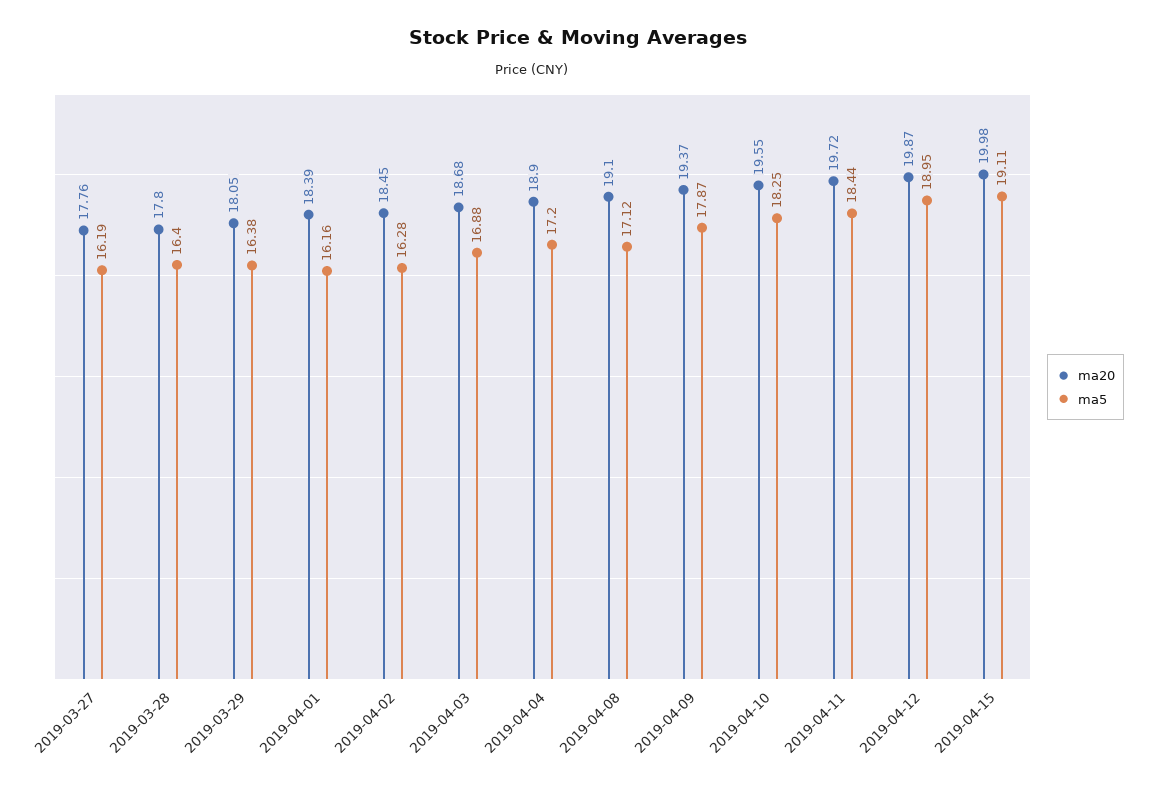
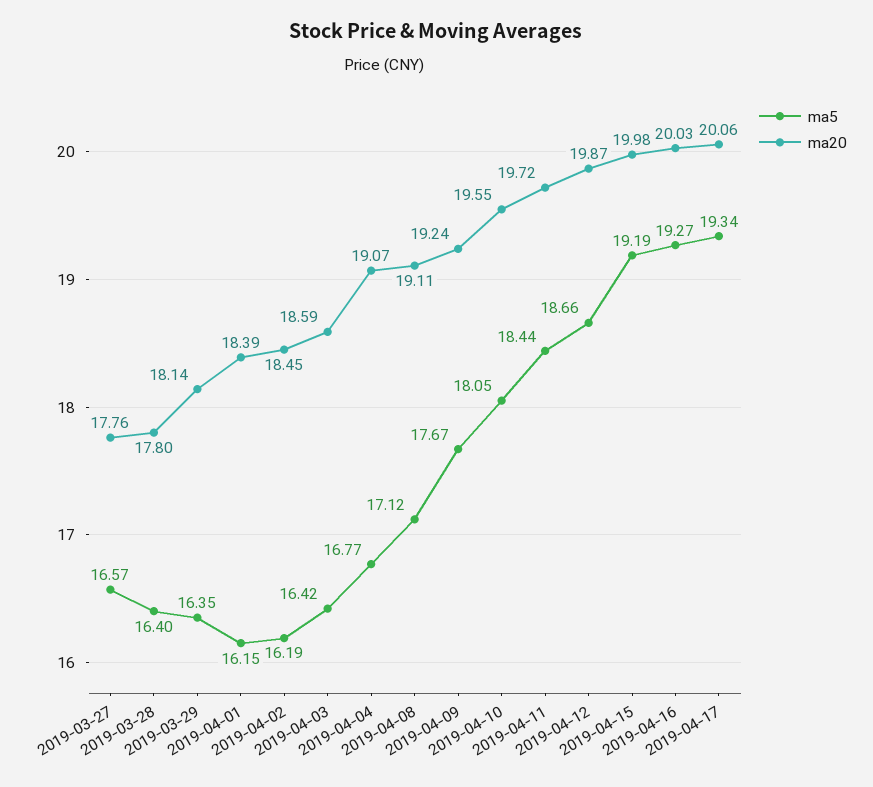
ma5, 2019-03-27: 16.19 -> 16.57
ma20, 2019-03-29: 18.05 -> 18.14
ma5, 2019-03-29: 16.38 -> 16.35
ma5, 2019-04-01: 16.16 -> 16.15
ma5, 2019-04-02: 16.28 -> 16.19
ma20, 2019-04-03: 18.68 -> 18.59
ma5, 2019-04-03: 16.88 -> 16.42
ma20, 2019-04-04: 18.9 -> 19.07
ma5, 2019-04-04: 17.2 -> 16.77
ma20, 2019-04-08: 19.1 -> 19.11
ma20, 2019-04-09: 19.37 -> 19.24
ma5, 2019-04-09: 17.87 -> 17.67
ma5, 2019-04-10: 18.25 -> 18.05
ma5, 2019-04-12: 18.95 -> 18.66
ma5, 2019-04-15: 19.11 -> 19.19
ma5, 2019-04-16: none -> 19.27
ma20, 2019-04-16: none -> 20.03
ma5, 2019-04-17: none -> 19.34
ma20, 2019-04-17: none -> 20.06

